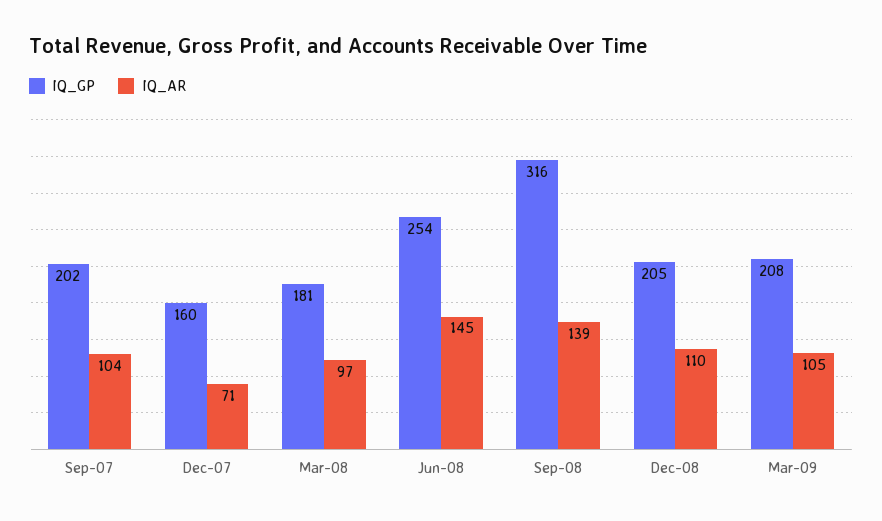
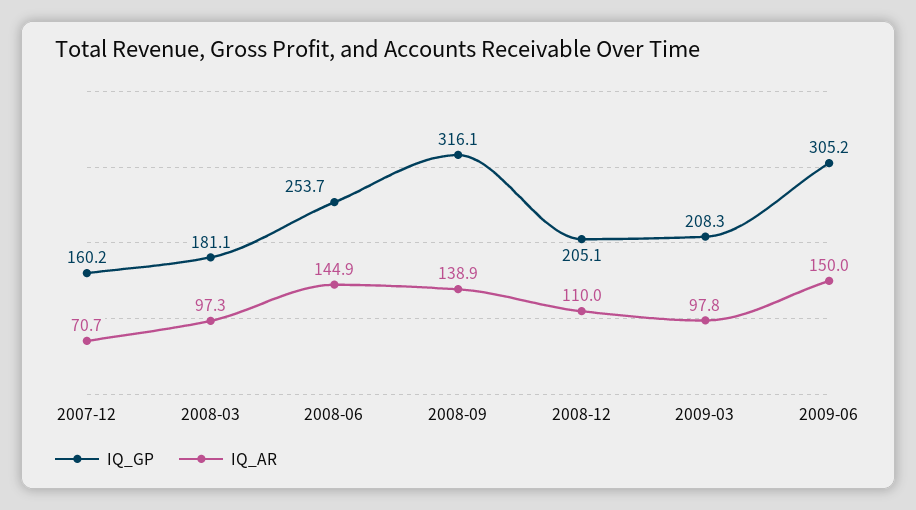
IQ_GP, Sep-07: 202 -> none
IQ_AR, Sep-07: 104 -> none
IQ_AR, Mar-09: 105 -> 97.8
IQ_GP, 2009-06: none -> 305.2
IQ_AR, 2009-06: none -> 150

